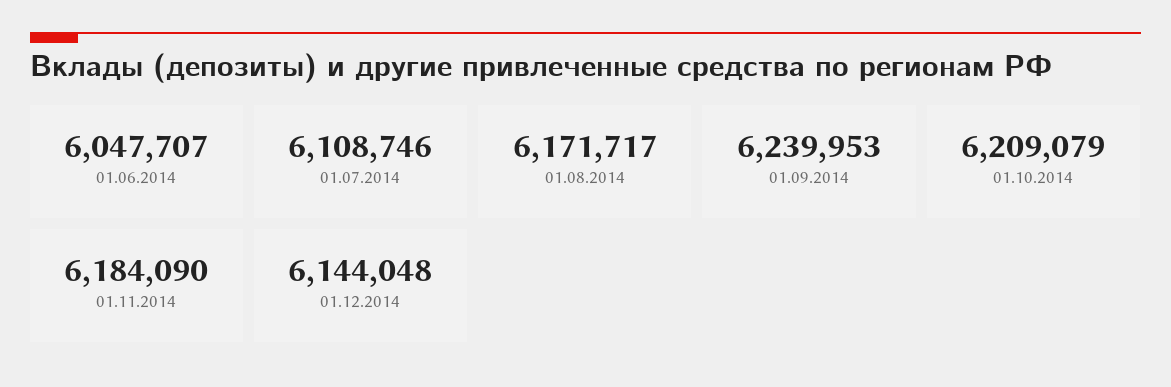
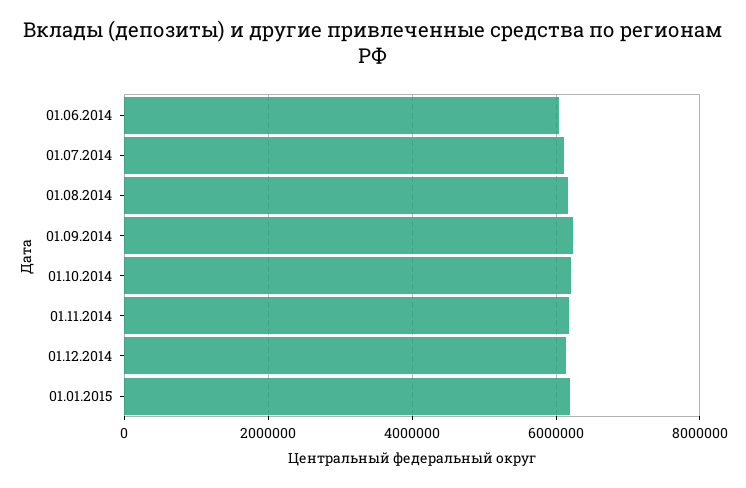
01.01.2015: none -> 6200000

